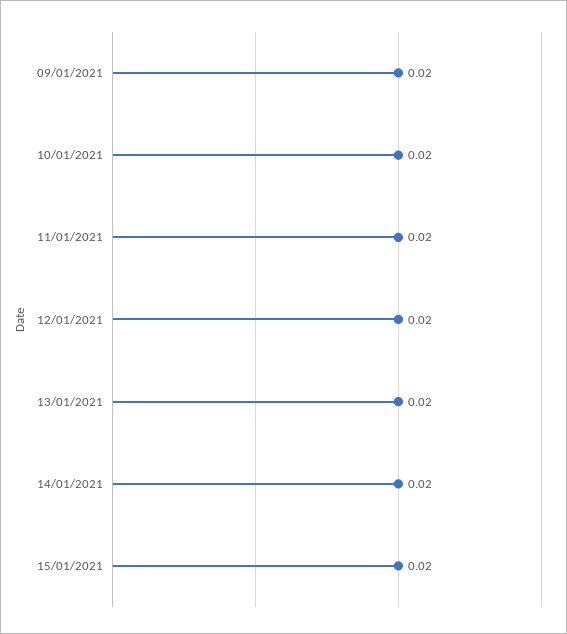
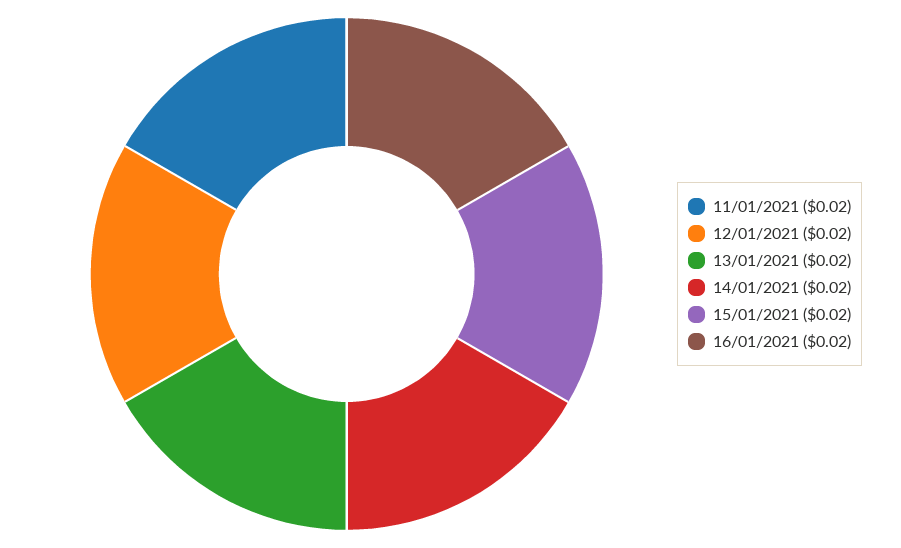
09/01/2021: 0.02 -> none
10/01/2021: 0.02 -> none
16/01/2021: none -> 0.02

